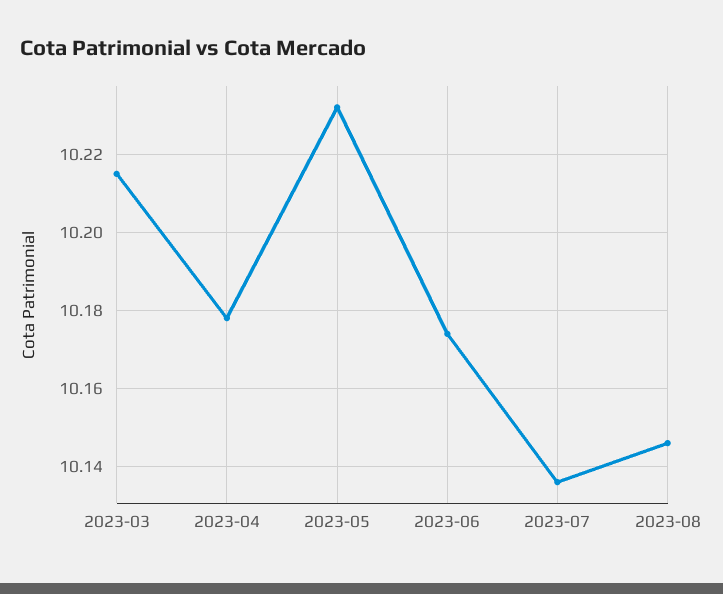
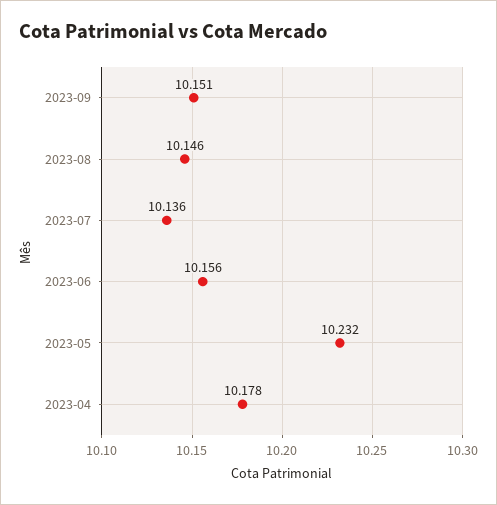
2023-03: 10.215 -> none
2023-06: 10.175 -> 10.156
2023-09: none -> 10.151

